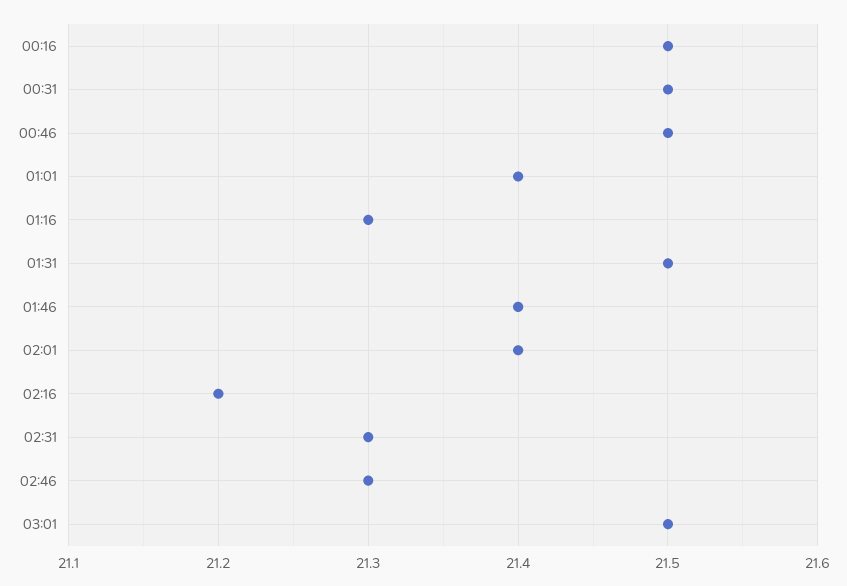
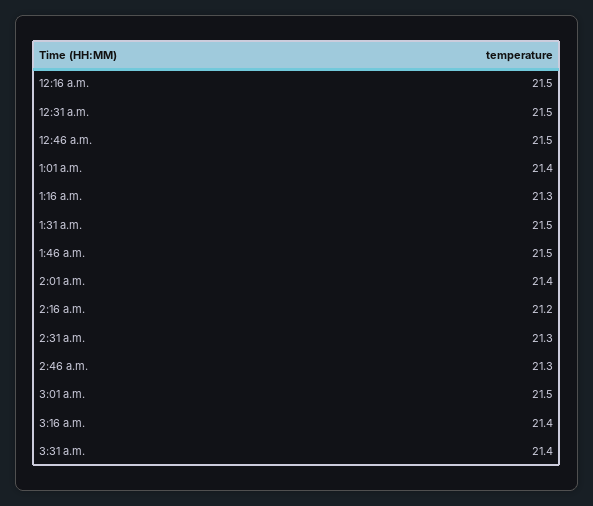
01:46: 21.4 -> 21.5
3:16 a.m.: none -> 21.4
3:31 a.m.: none -> 21.4

